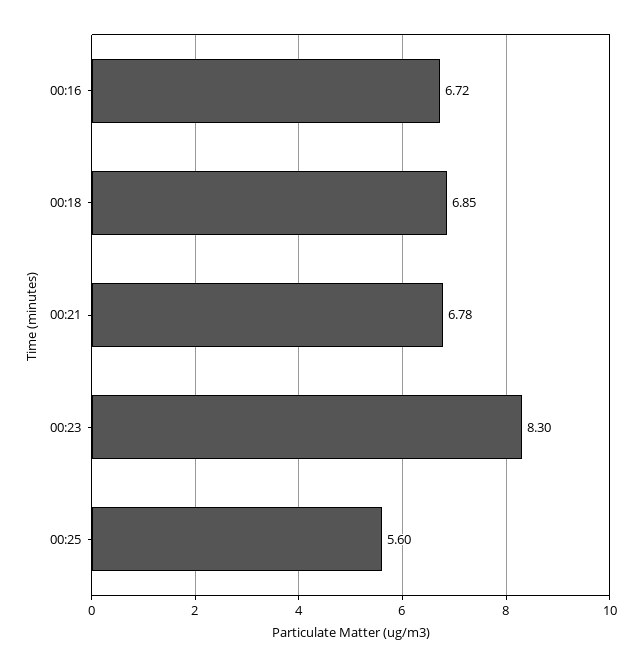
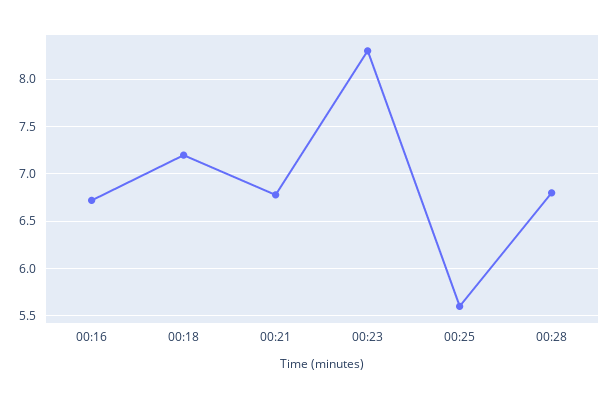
00:18: 6.85 -> 7.2
00:28: none -> 6.8

